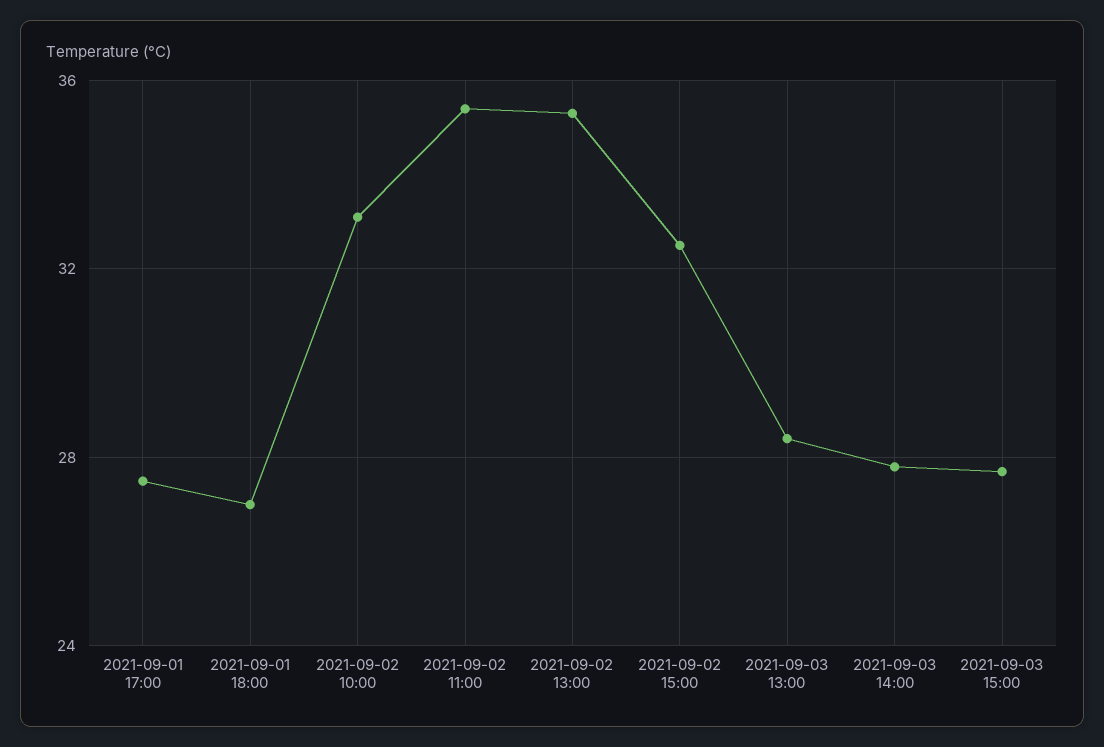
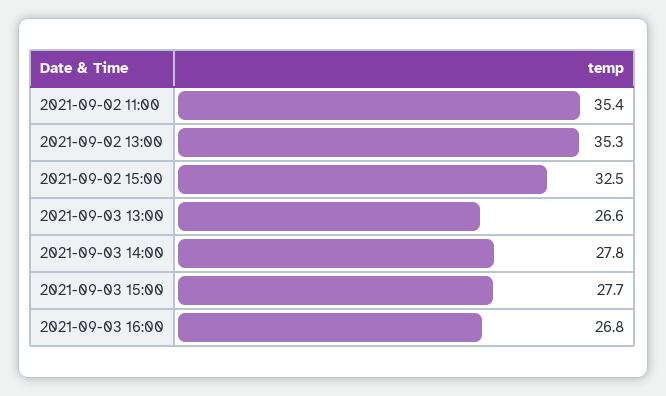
2021-09-01 17:00: 27.5 -> none
2021-09-01 18:00: 27 -> none
2021-09-02 10:00: 33 -> none
2021-09-03 13:00: 28.5 -> 26.6
2021-09-03 16:00: none -> 26.8

